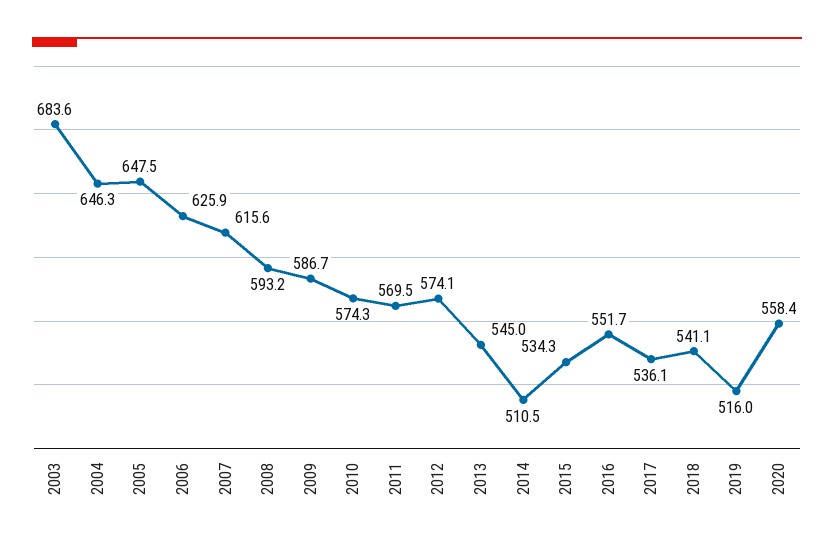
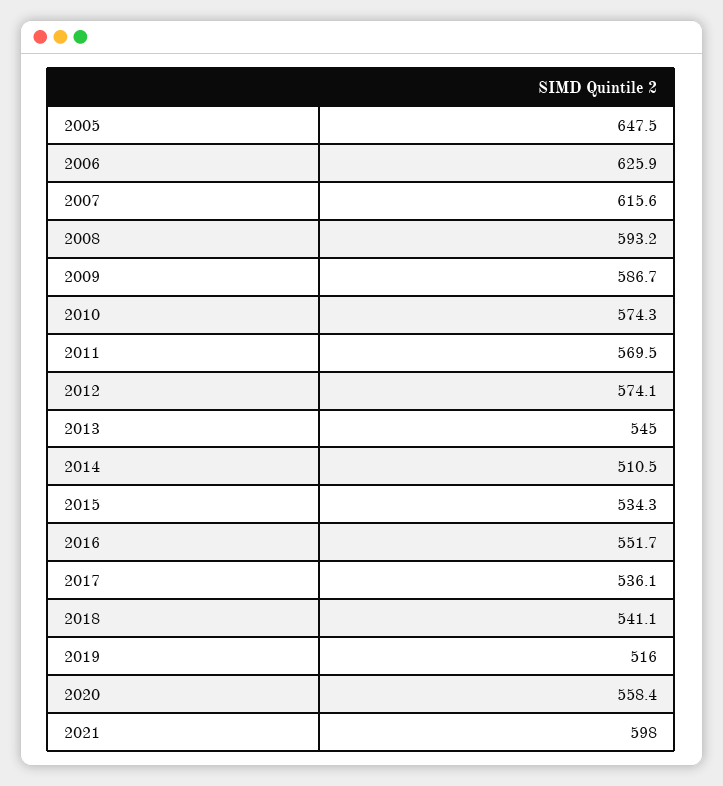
2003: 683.6 -> none
2004: 646.3 -> none
2021: none -> 598

